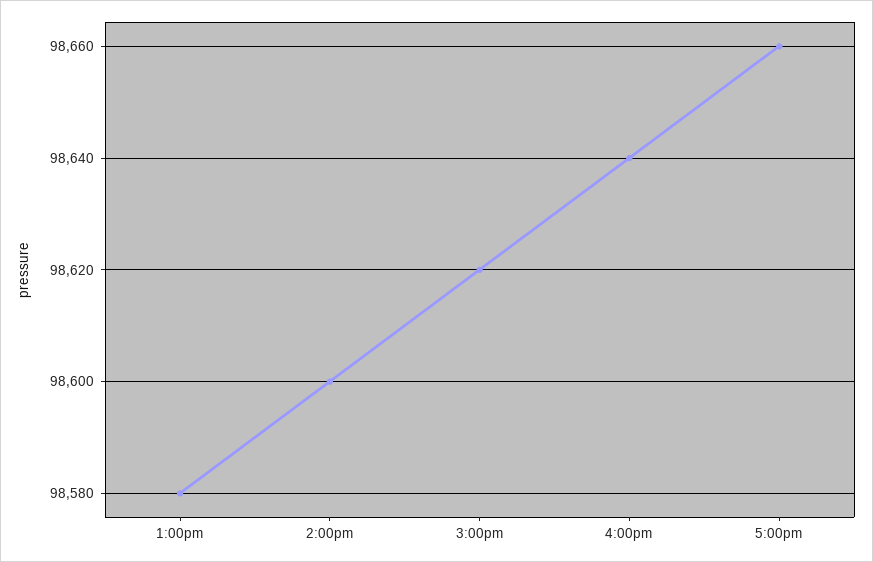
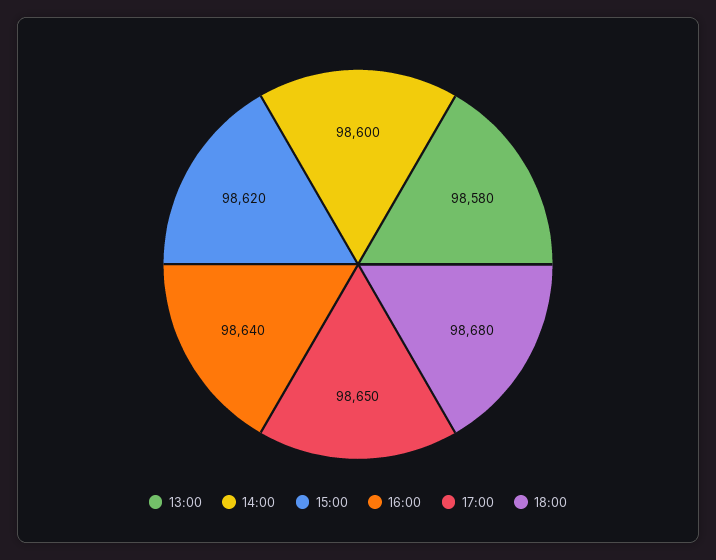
5:00pm: 98660 -> 98650
18:00: none -> 98680

